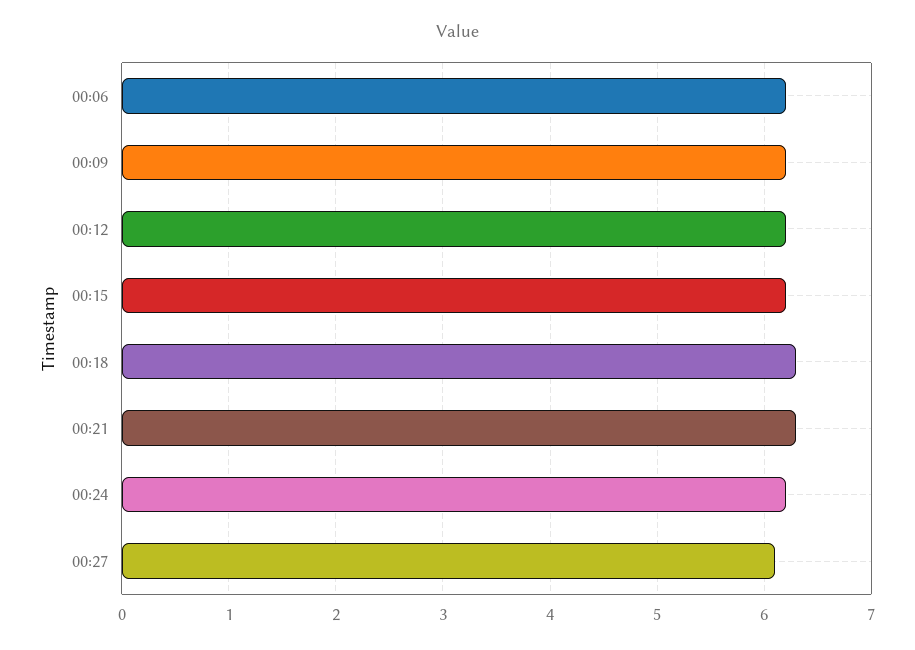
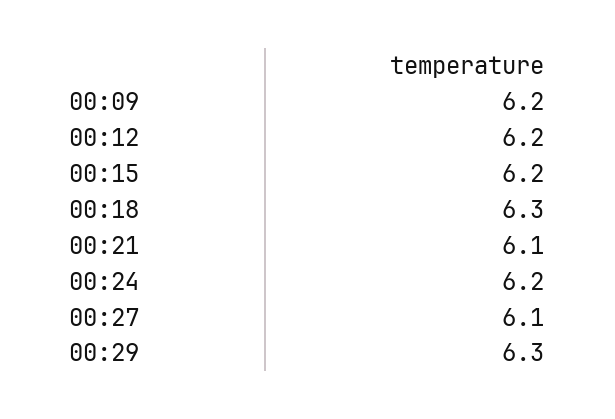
00:06: 6.2 -> none
00:21: 6.3 -> 6.1
00:29: none -> 6.3

